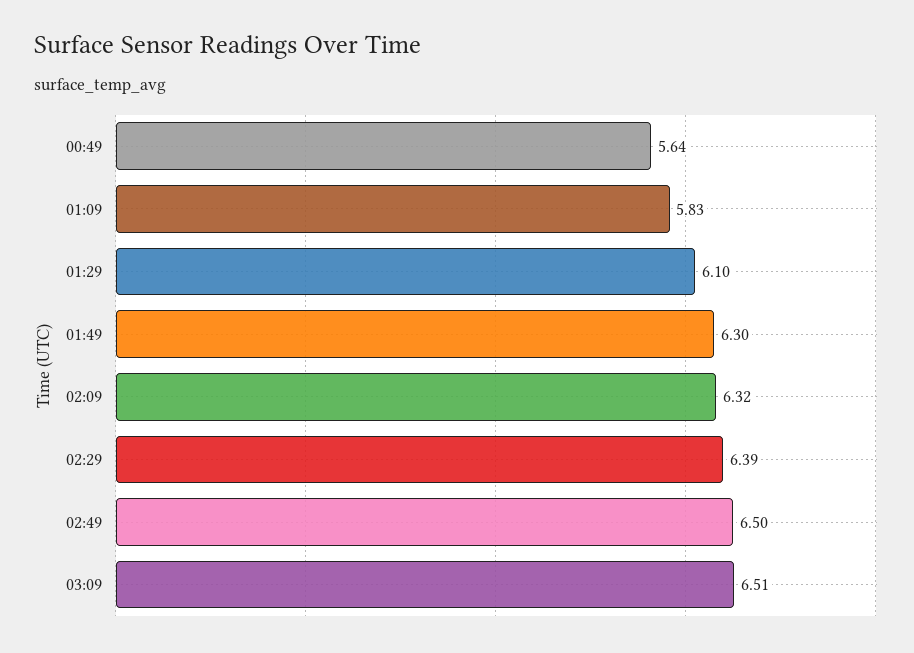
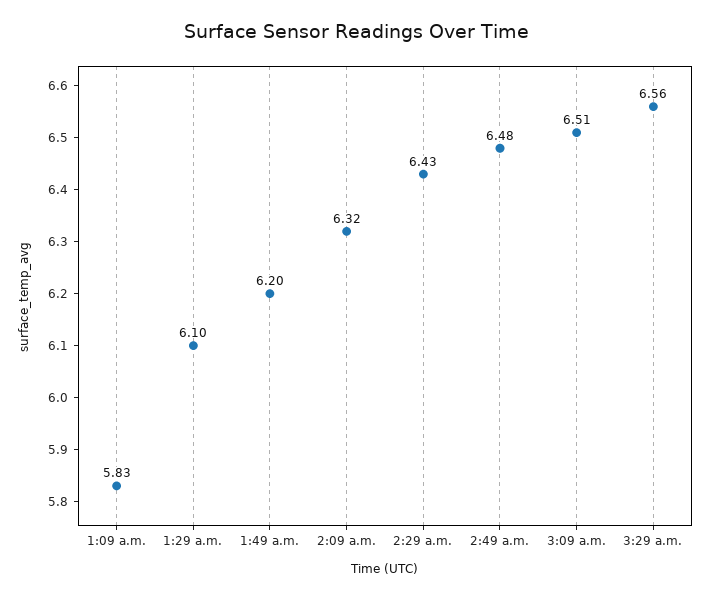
00:49: 5.64 -> none
01:49: 6.3 -> 6.2
02:29: 6.39 -> 6.43
02:49: 6.5 -> 6.48
3:29 a.m.: none -> 6.56

